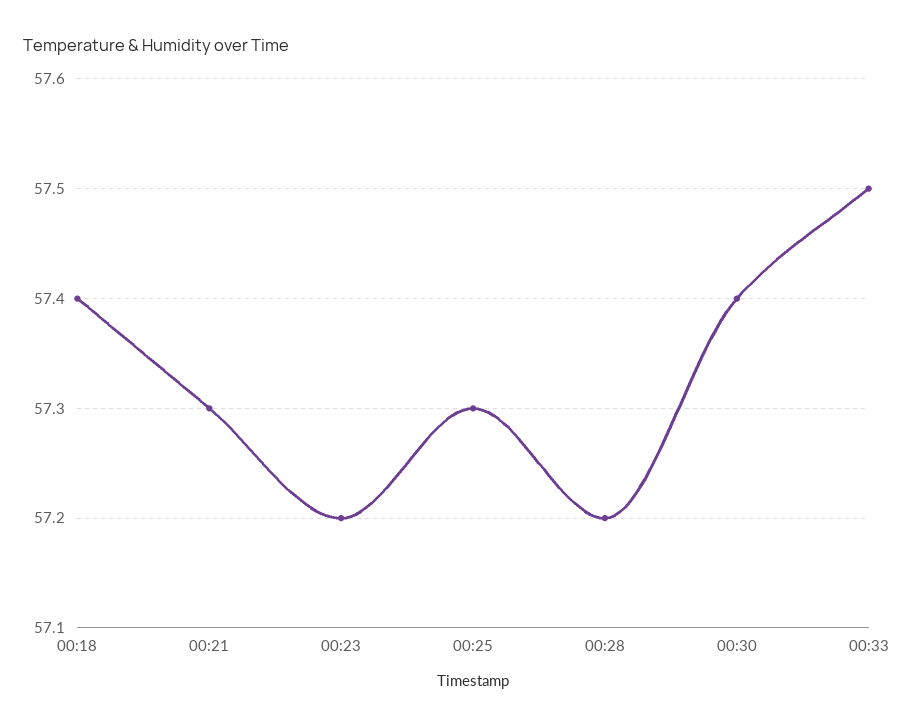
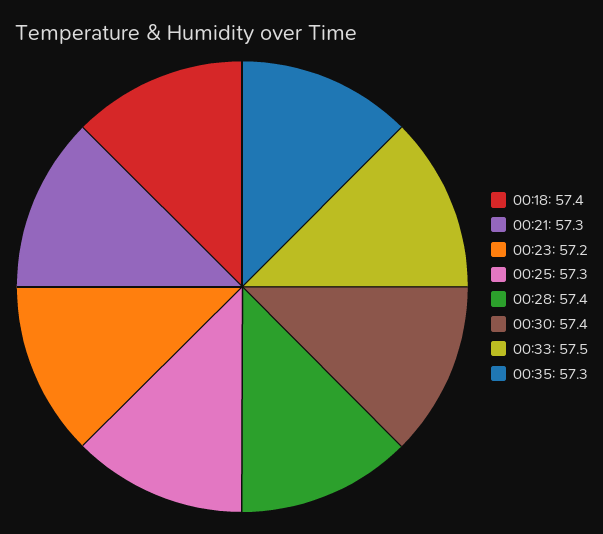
00:28: 57.2 -> 57.4
00:35: none -> 57.3

